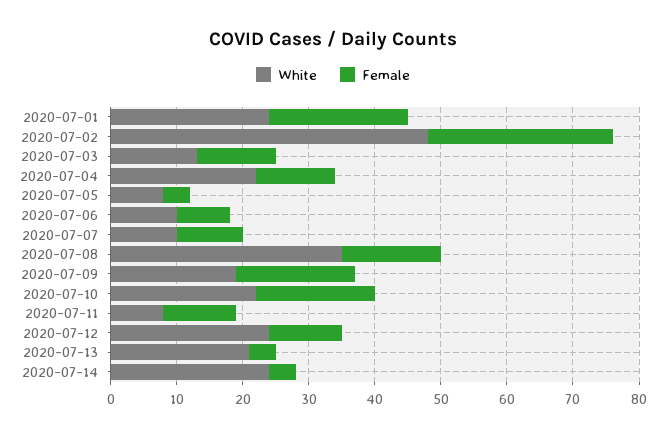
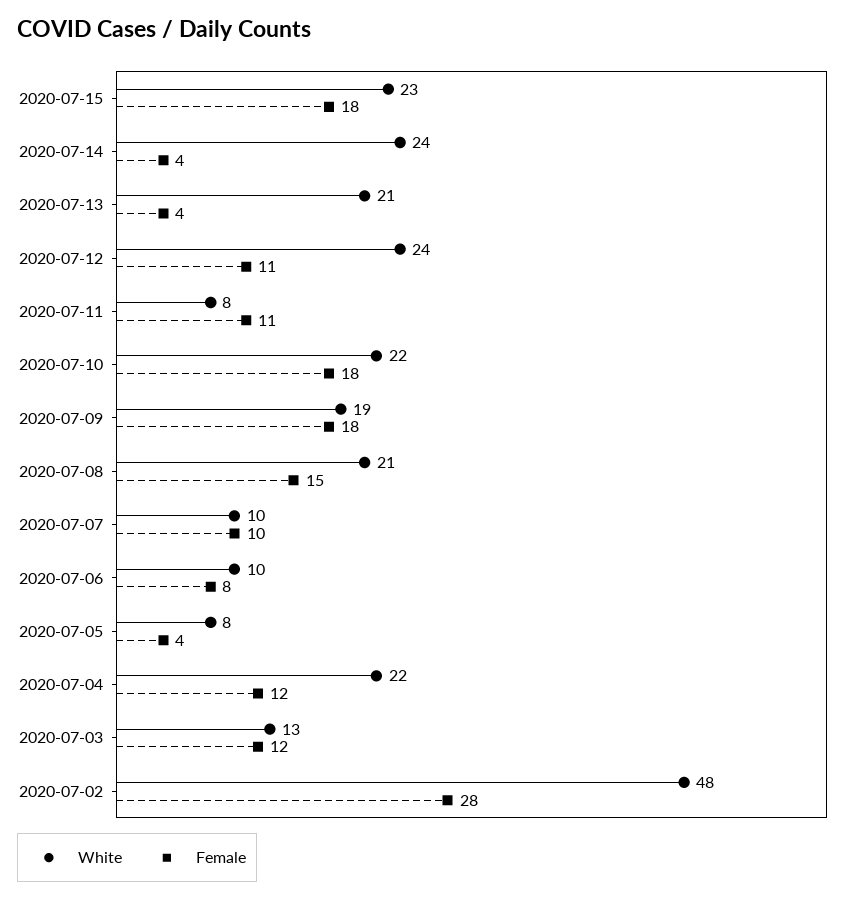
White, 2020-07-01: 25 -> none
Female, 2020-07-01: 20 -> none
White, 2020-07-08: 35 -> 21
White, 2020-07-15: none -> 23
Female, 2020-07-15: none -> 18

